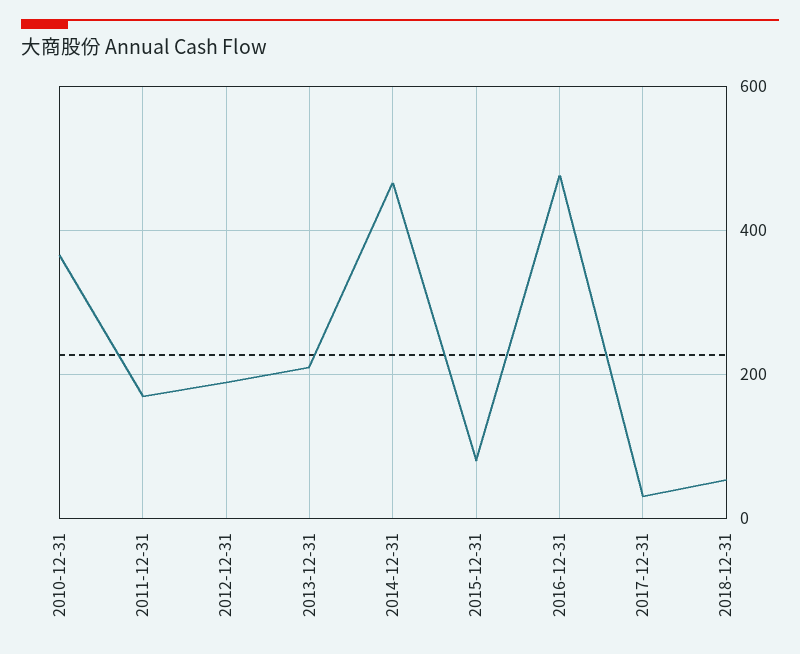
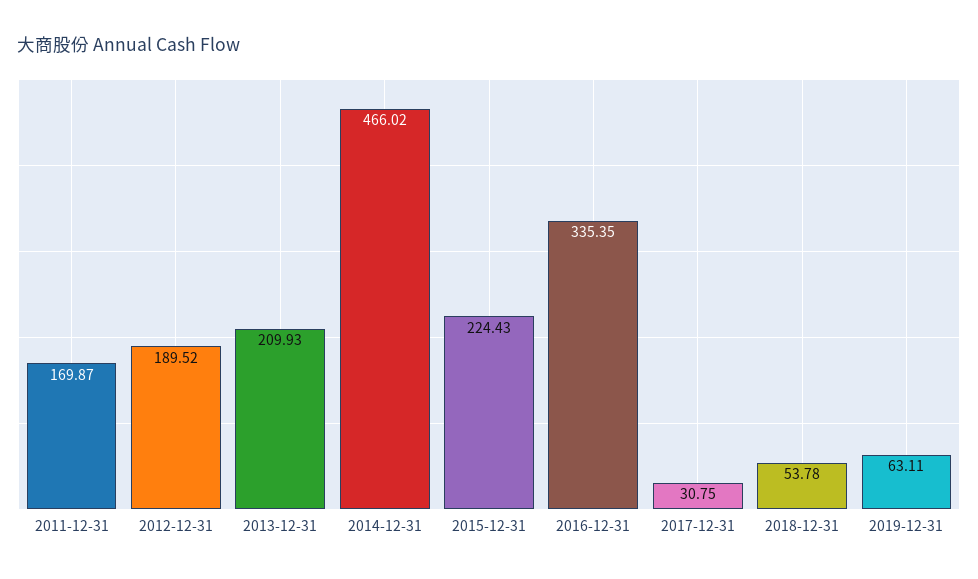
2010-12-31: 360 -> none
2015-12-31: 80 -> 224.43
2016-12-31: 480 -> 335.35
2019-12-31: none -> 63.11

